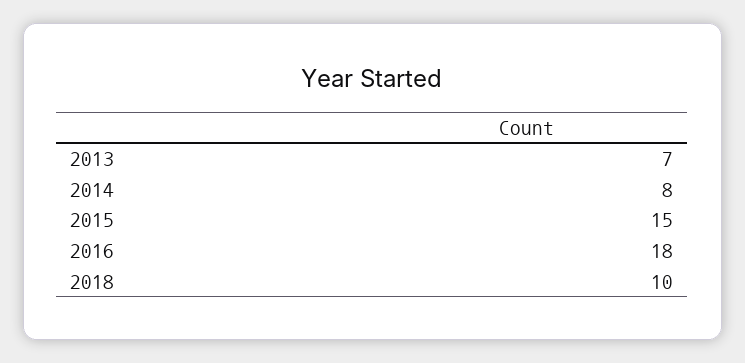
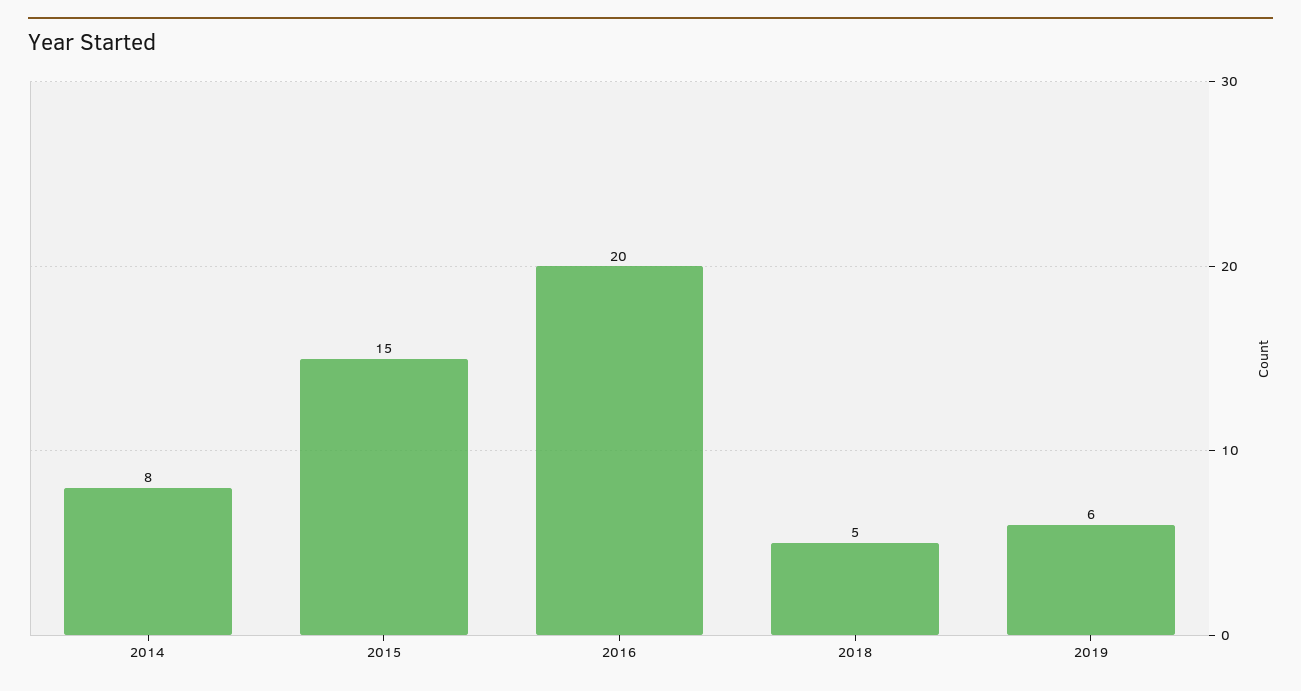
2013: 7 -> none
2016: 18 -> 20
2018: 10 -> 5
2019: none -> 6

